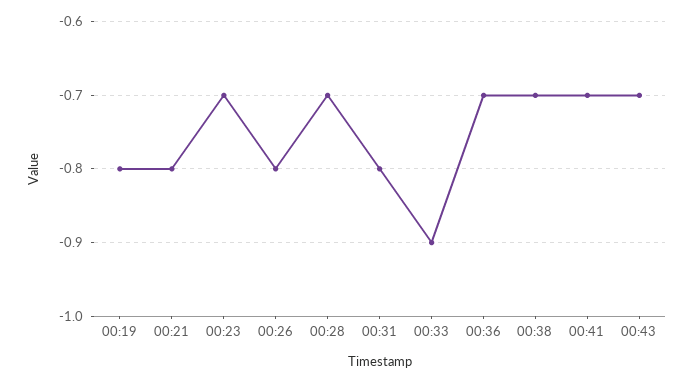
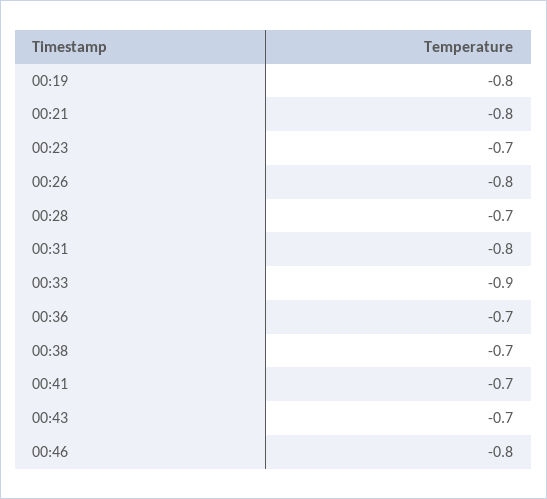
00:46: none -> -0.8

